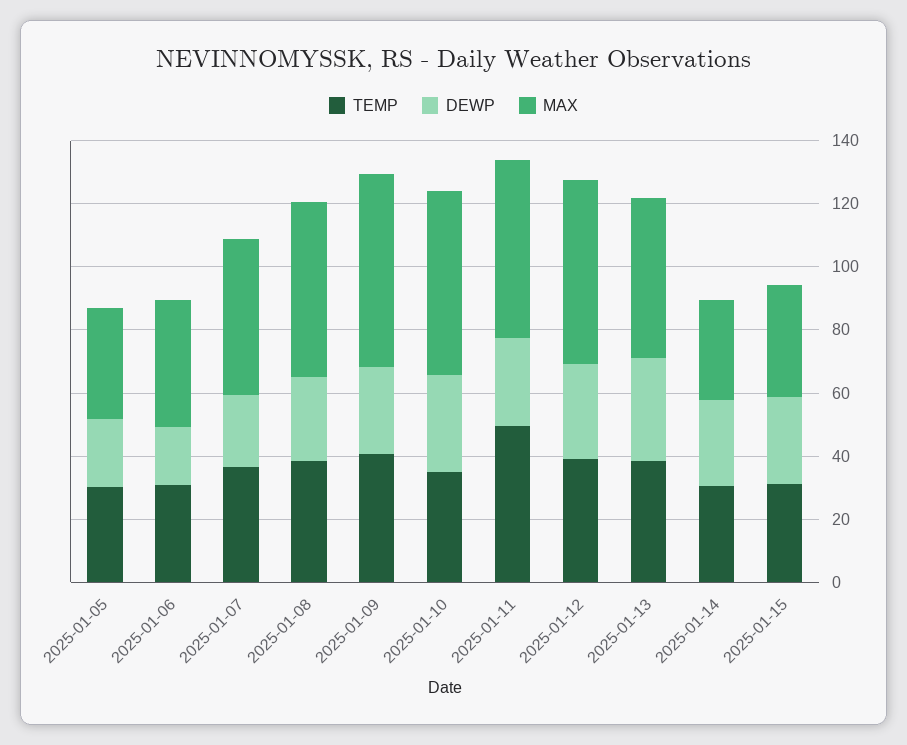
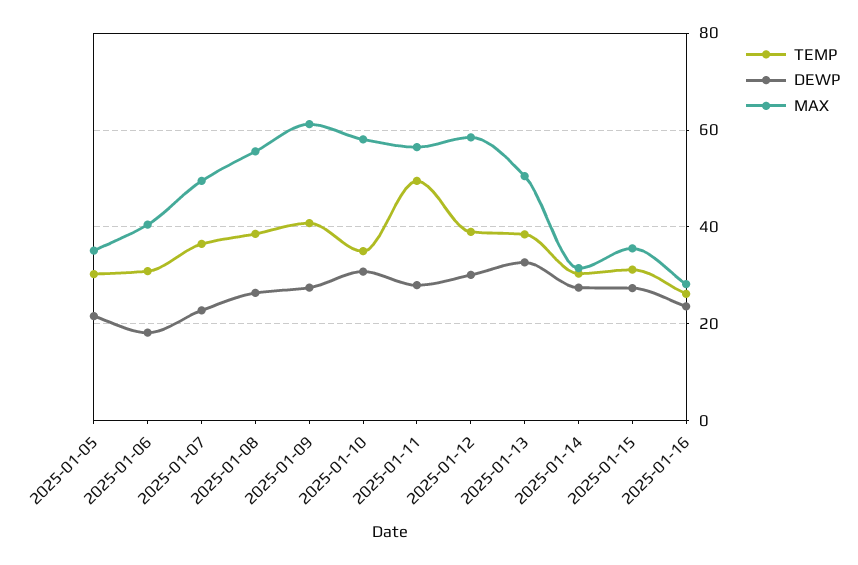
TEMP, 2025-01-16: none -> 26
DEWP, 2025-01-16: none -> 24
MAX, 2025-01-16: none -> 28

